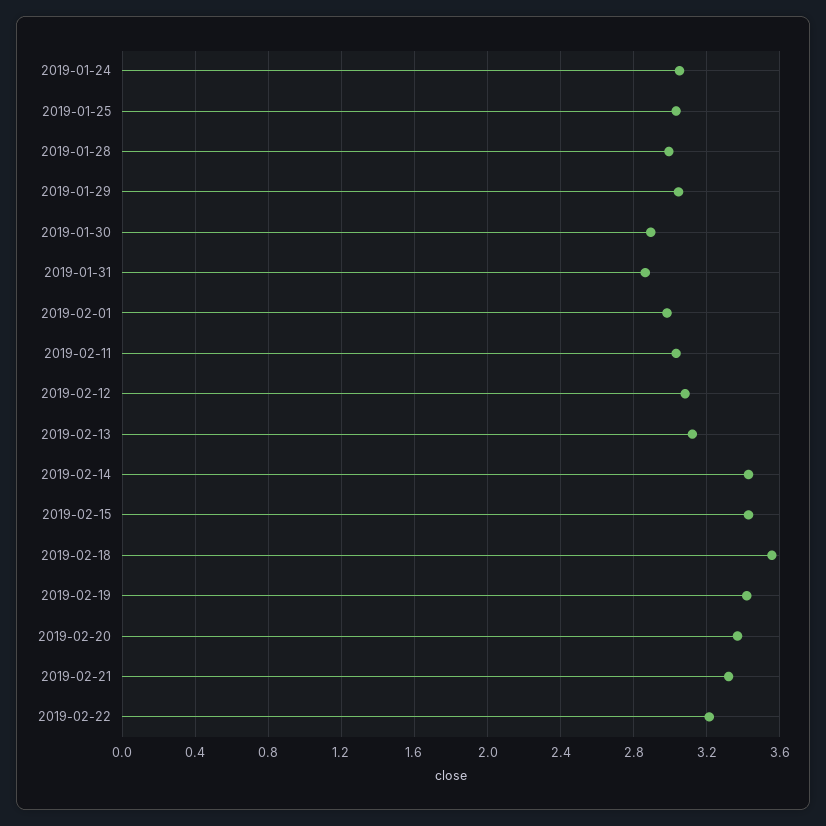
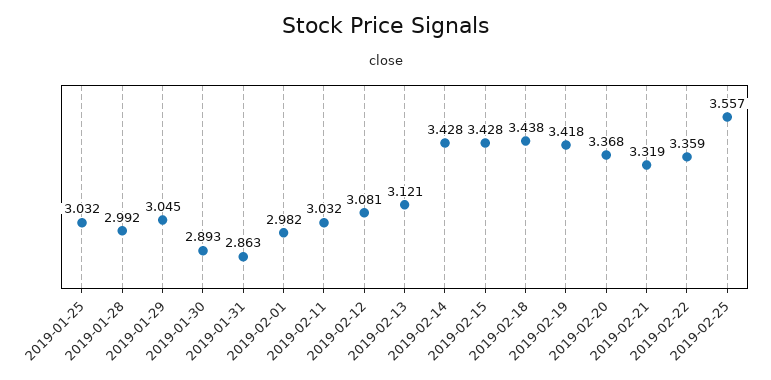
2019-01-24: 3.05 -> none
2019-02-18: 3.55 -> 3.438
2019-02-22: 3.2 -> 3.359
2019-02-25: none -> 3.557

